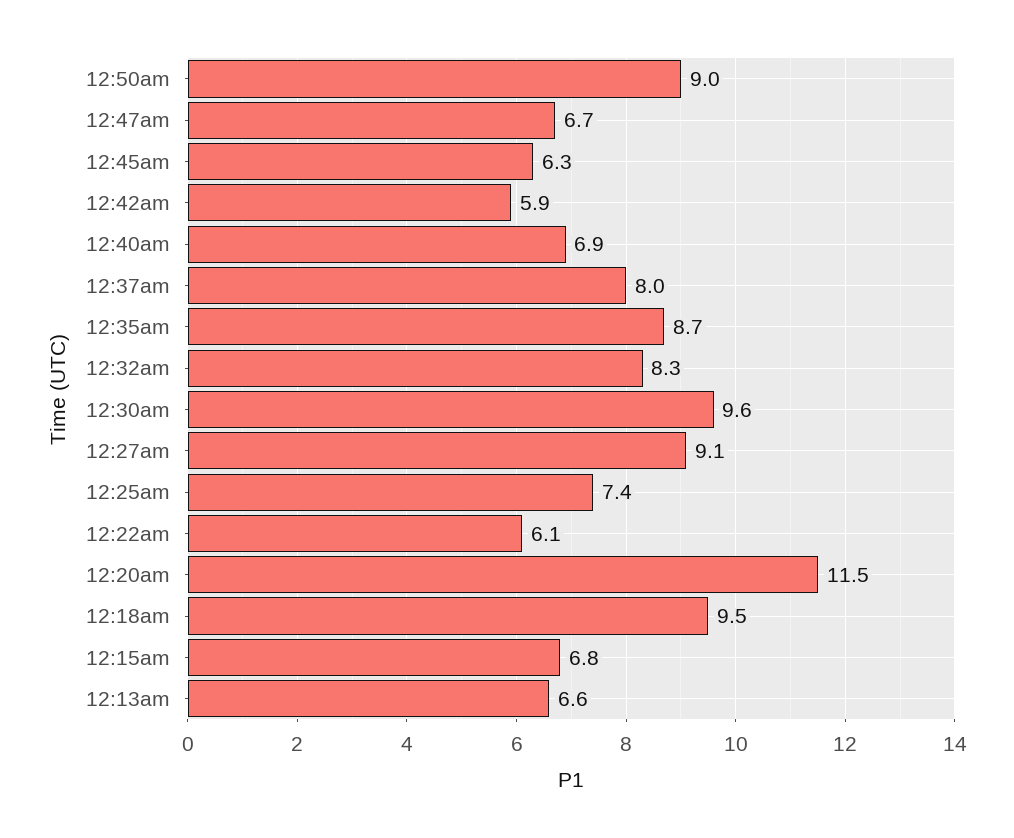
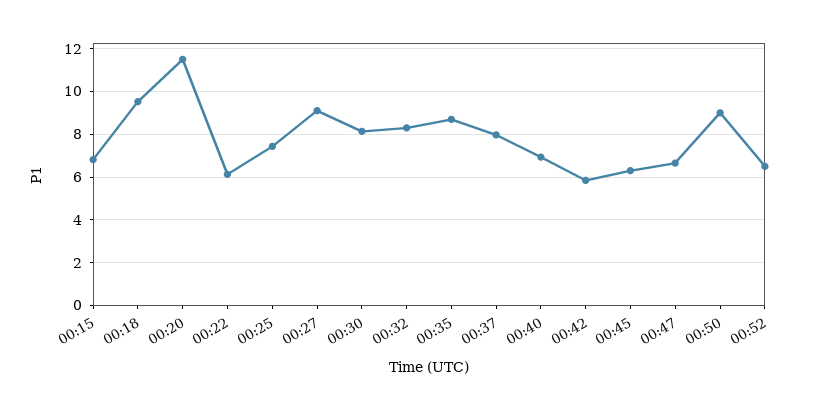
12:30am: 9.6 -> 8
12:13am: 6.6 -> none
00:52: none -> 6.5

